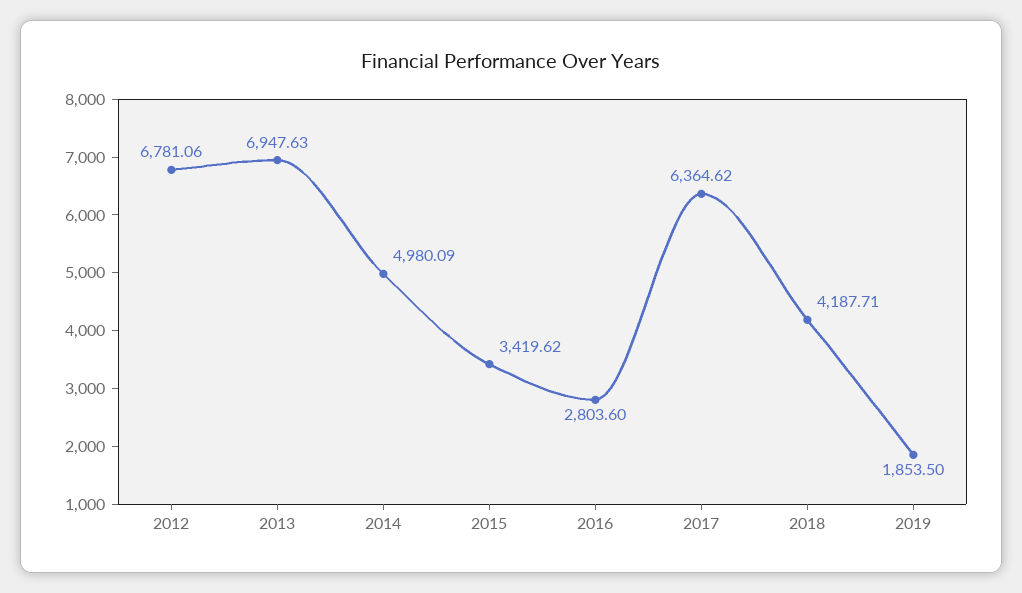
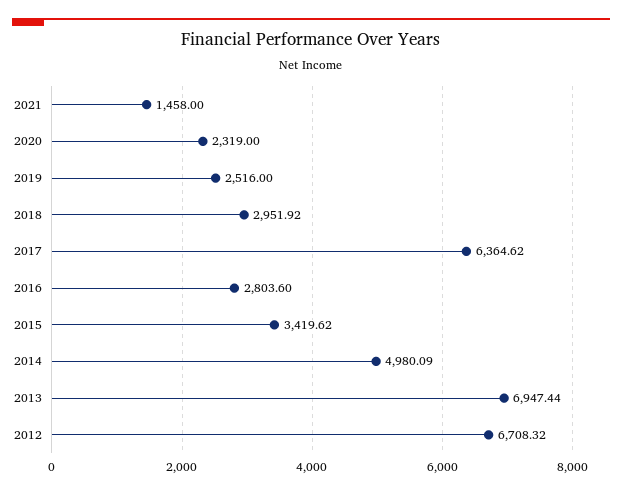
2012: 6781.06 -> 6708.32
2013: 6947.63 -> 6947.44
2018: 4187.71 -> 2951.92
2019: 1853.5 -> 2516
2021: none -> 1458
2020: none -> 2319

